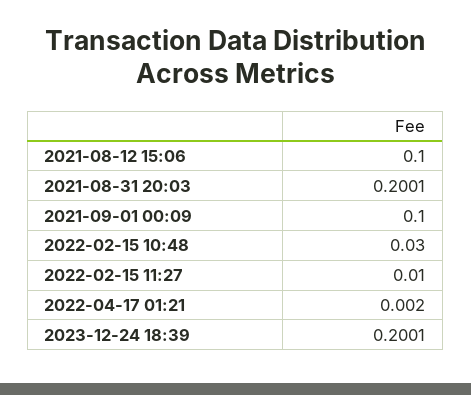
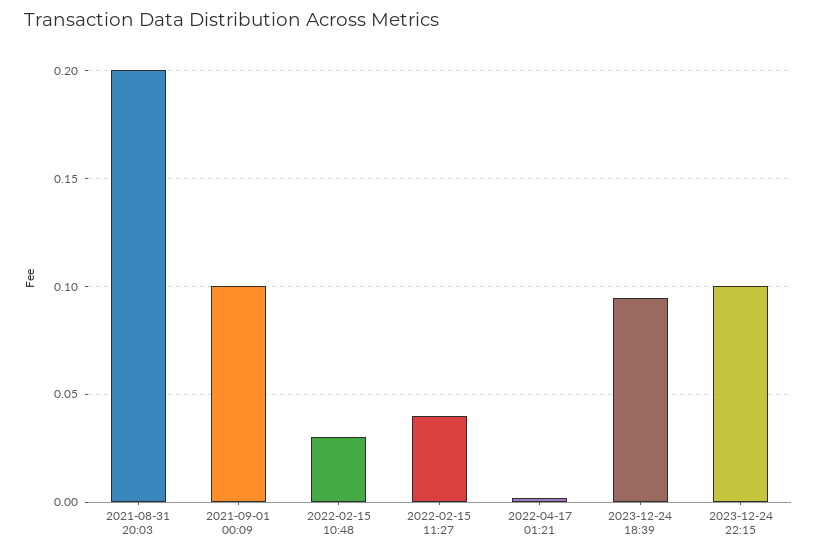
2021-08-12 15:06: 0.1 -> none
2022-02-15 11:27: 0.01 -> 0.04
2023-12-24 18:39: 0.2001 -> 0.095
2023-12-24 22:15: none -> 0.1

